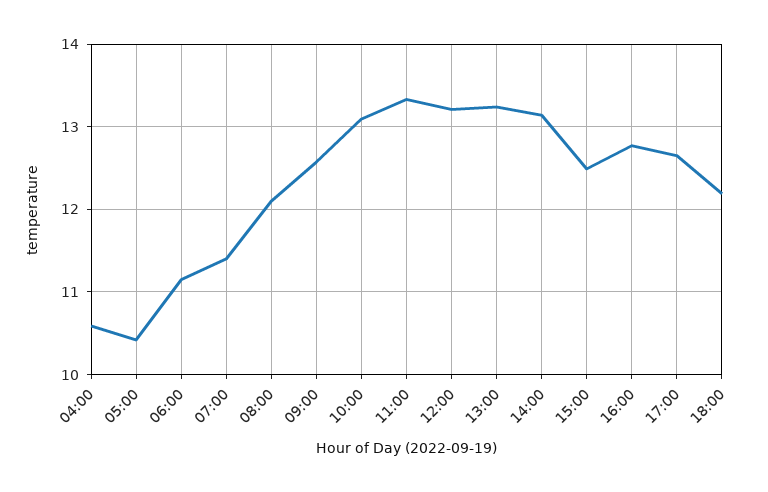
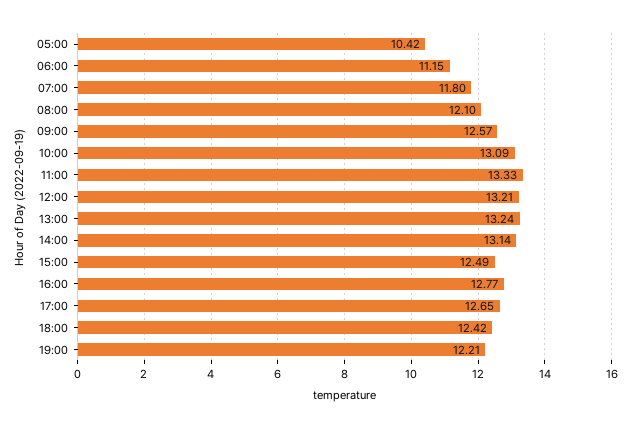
04:00: 10.6 -> none
07:00: 11.4 -> 11.8
18:00: 12.2 -> 12.42
19:00: none -> 12.21

